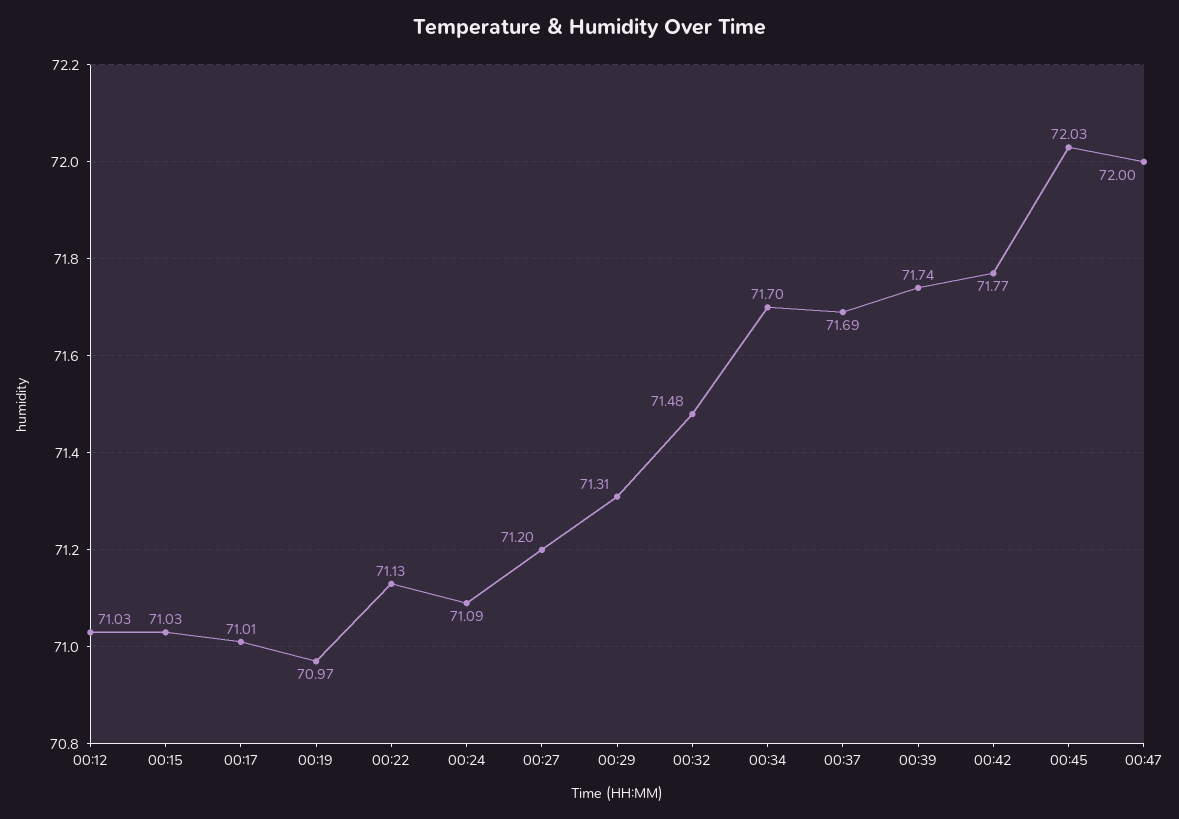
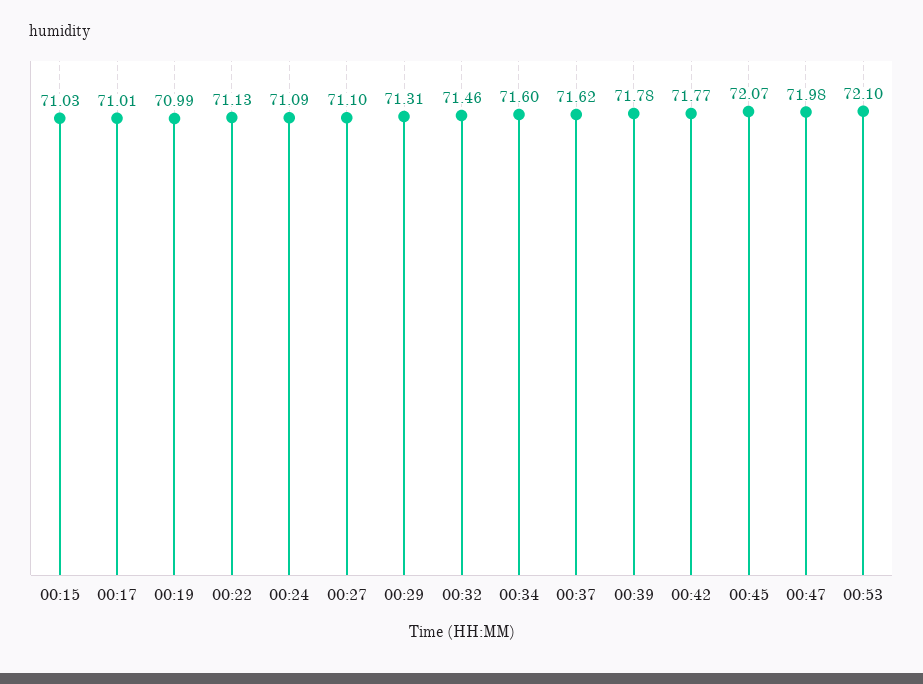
00:12: 71.03 -> none
00:19: 70.97 -> 70.99
00:27: 71.2 -> 71.1
00:32: 71.48 -> 71.46
00:34: 71.7 -> 71.6
00:37: 71.69 -> 71.62
00:39: 71.74 -> 71.78
00:45: 72.03 -> 72.07
00:47: 72 -> 71.98
00:53: none -> 72.1

